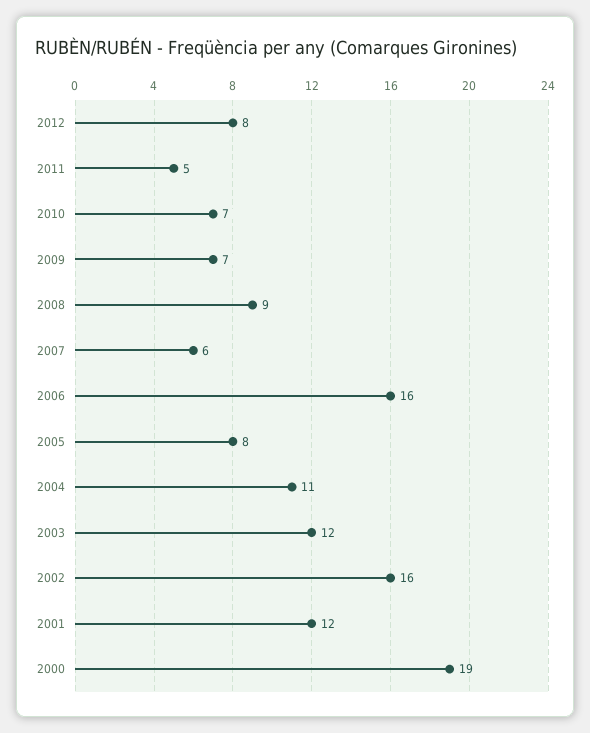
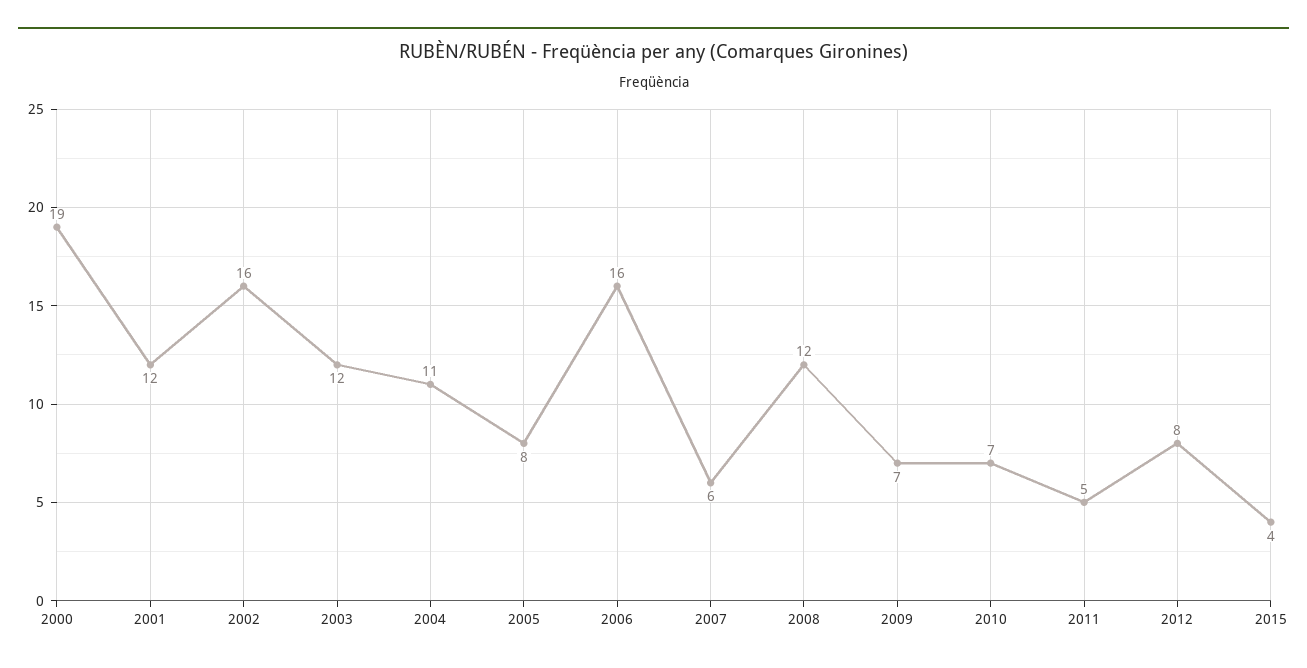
2008: 9 -> 12
2015: none -> 4

